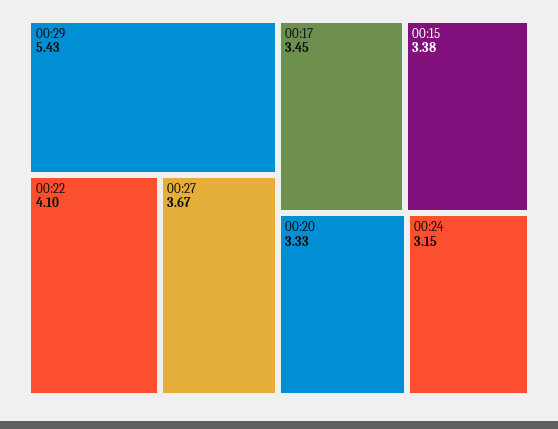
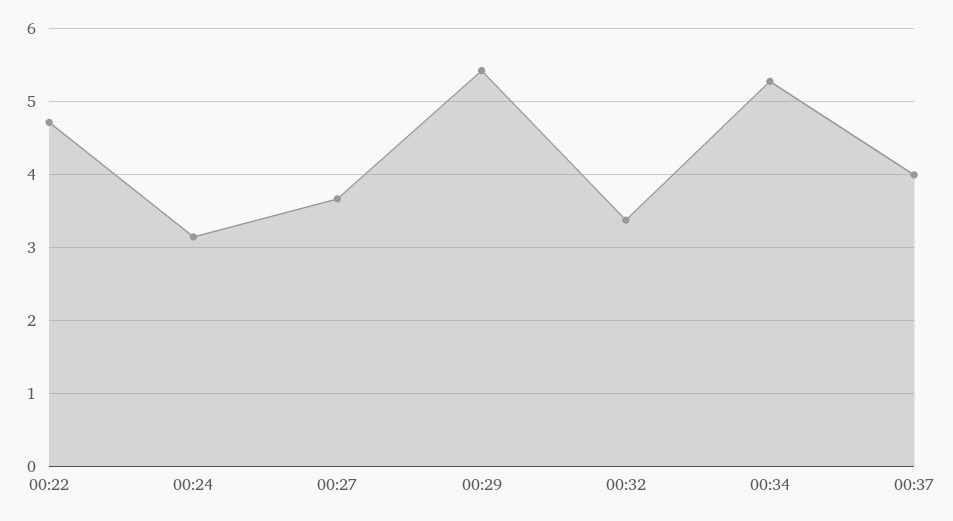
00:22: 4.1 -> 4.7
00:17: 3.45 -> none
00:15: 3.38 -> none
00:20: 3.33 -> none
00:32: none -> 3.4
00:34: none -> 5.3
00:37: none -> 4

